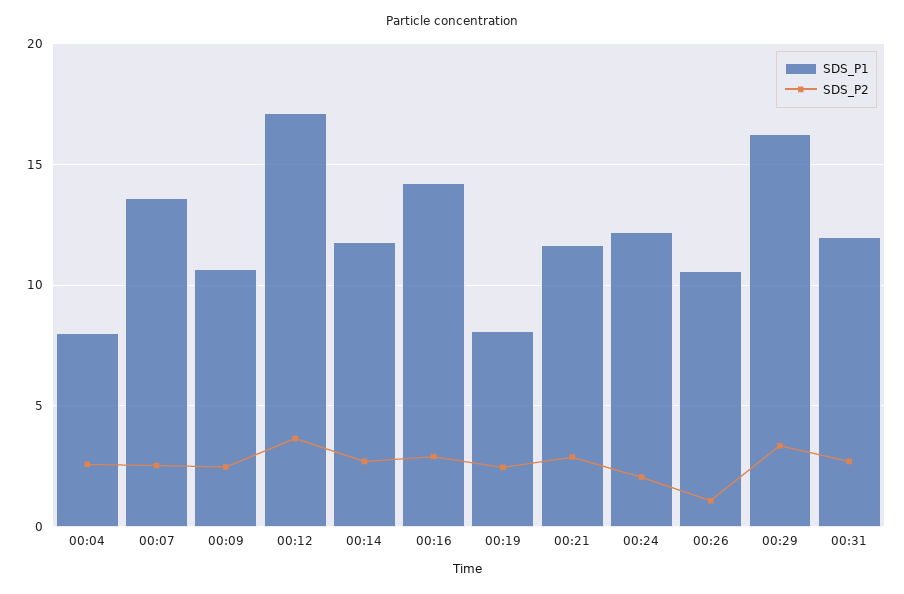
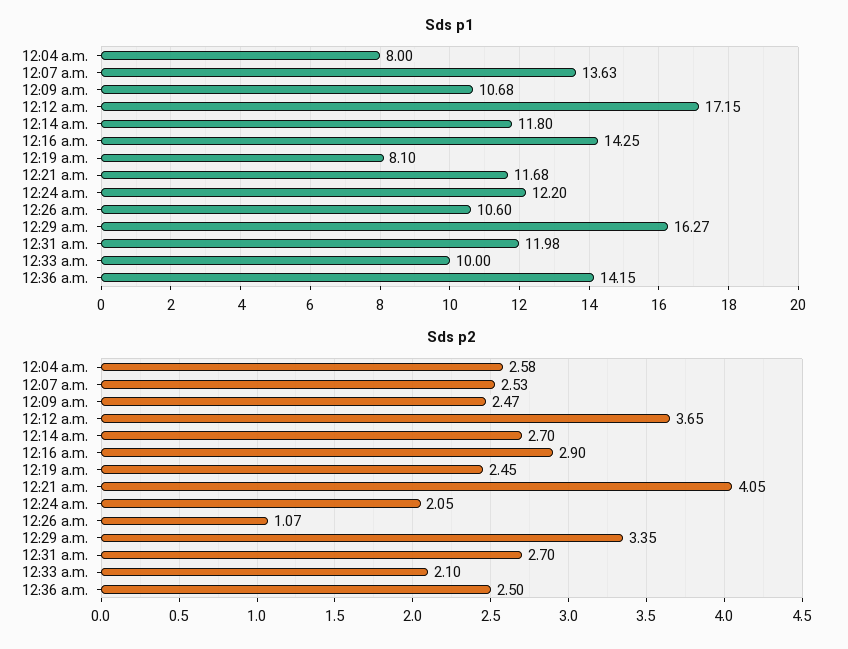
SDS_P2, 00:21: 3 -> 4.05
SDS_P1, 12:33 a.m.: none -> 10
SDS_P1, 12:36 a.m.: none -> 14.15
SDS_P2, 12:33 a.m.: none -> 2.1
SDS_P2, 12:36 a.m.: none -> 2.5

